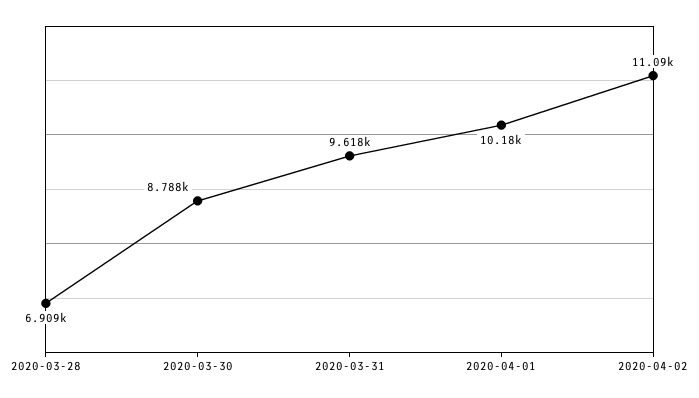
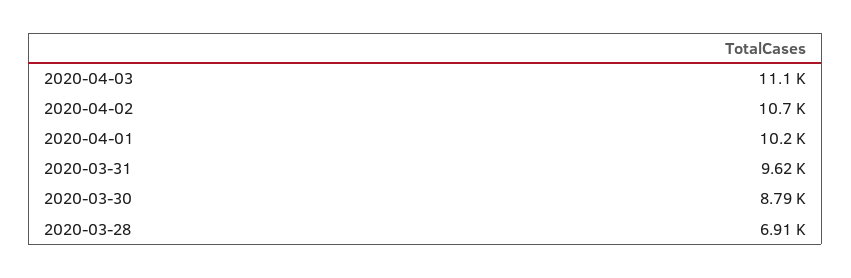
2020-04-02: 11090 -> 10700
2020-04-03: none -> 11100

